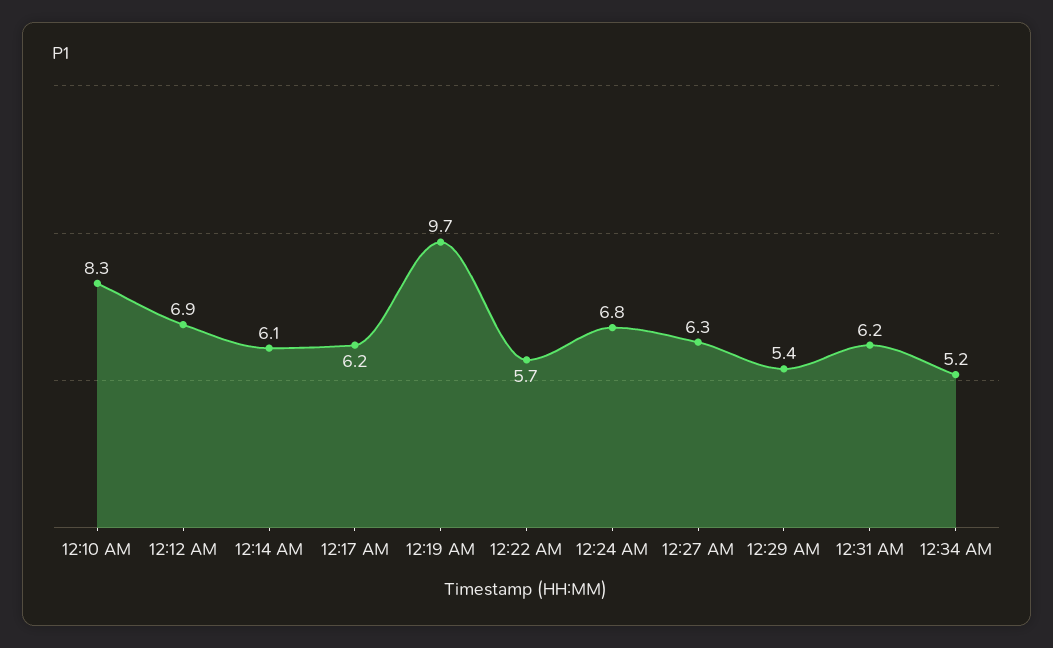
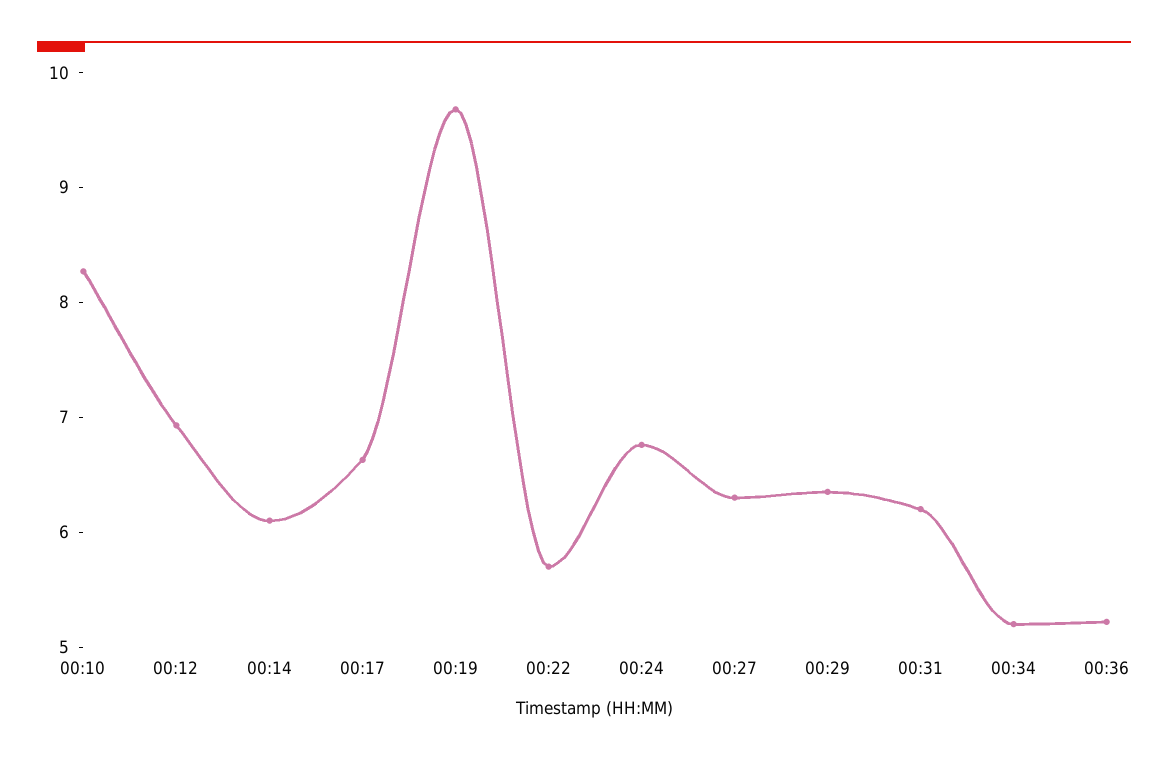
12:17 AM: 6.2 -> 6.6
12:29 AM: 5.4 -> 6.4
00:36: none -> 5.2

